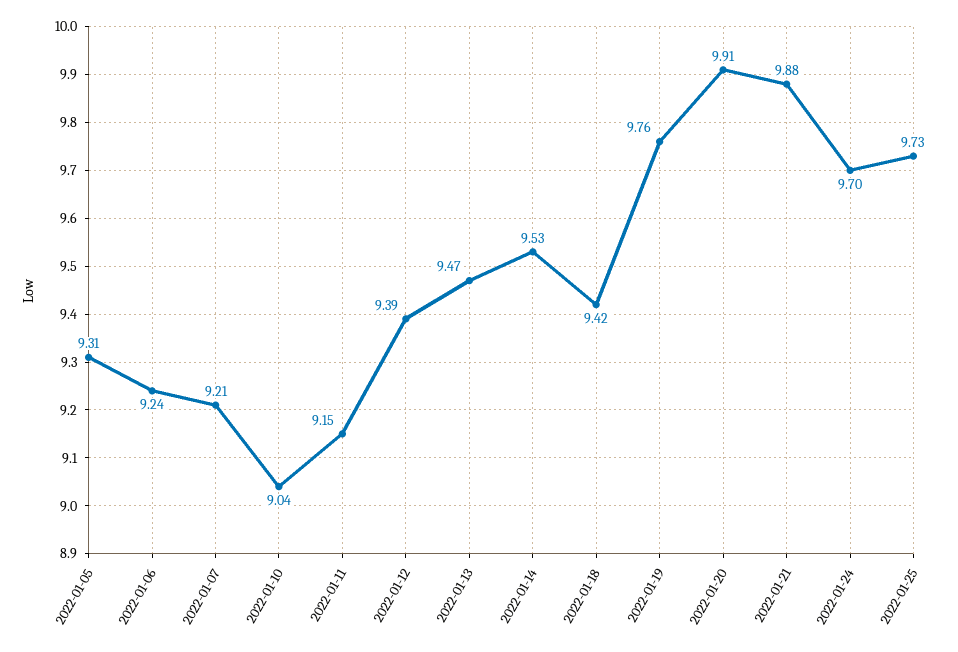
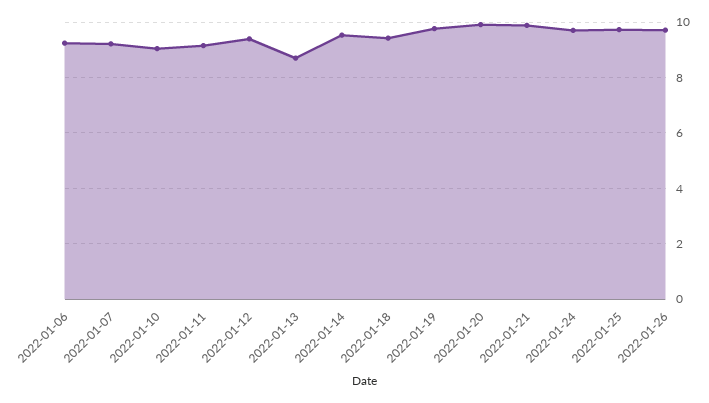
2022-01-05: 9.31 -> none
2022-01-13: 9.47 -> 8.75
2022-01-26: none -> 9.75

